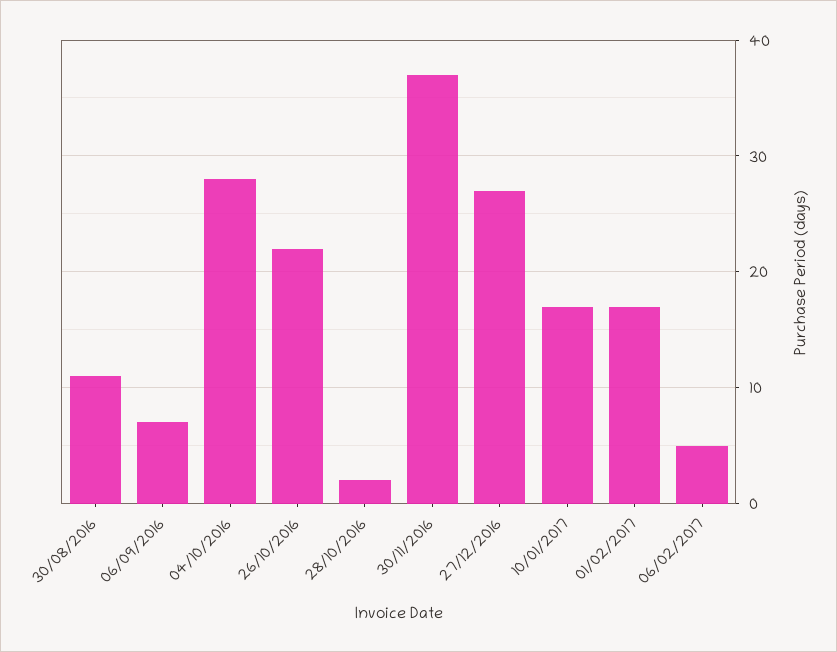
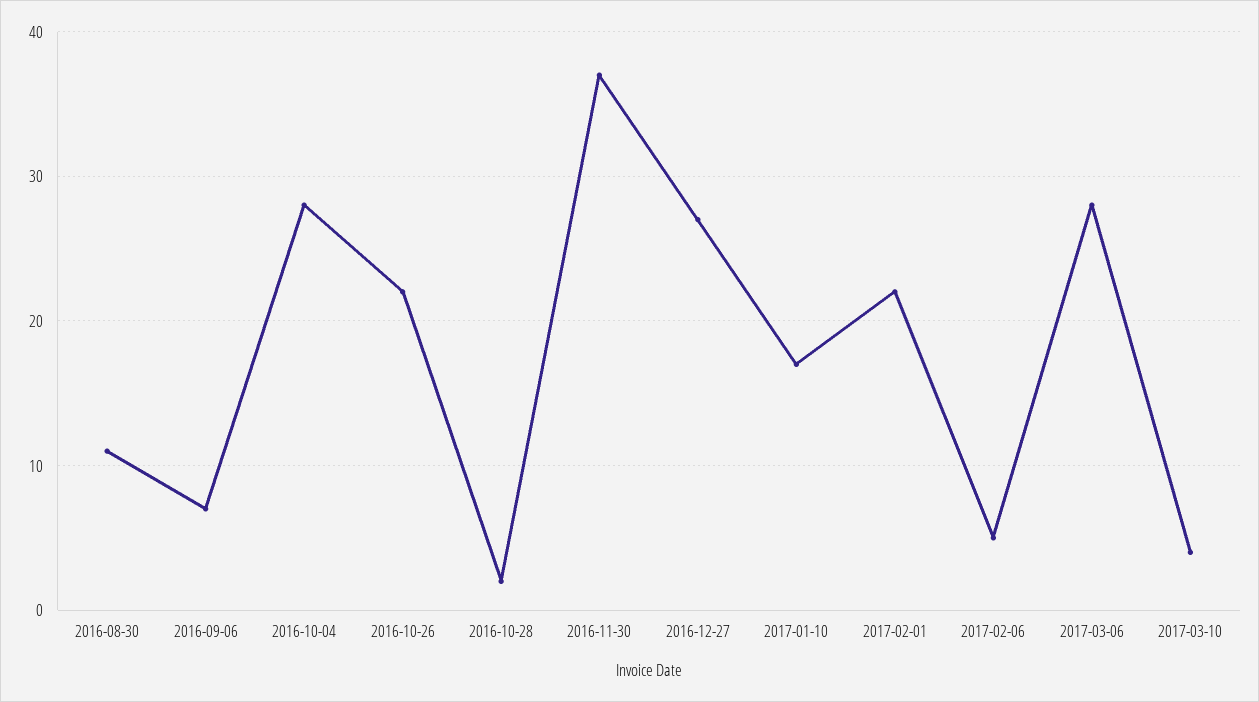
01/02/2017: 17 -> 22
2017-03-06: none -> 28
2017-03-10: none -> 4

